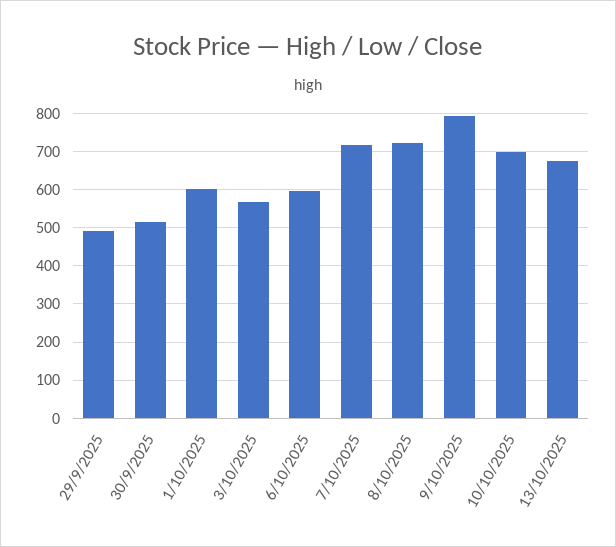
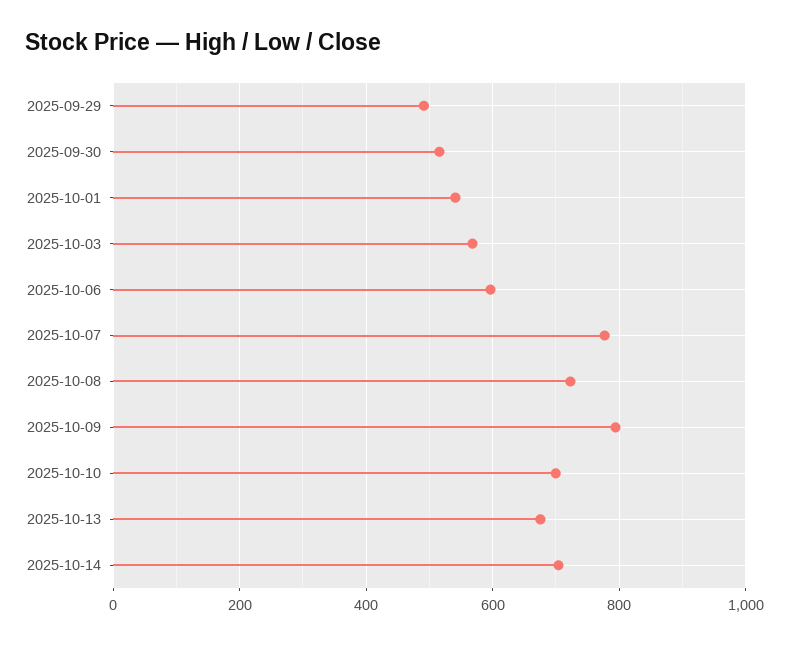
1/10/2025: 600 -> 540
7/10/2025: 720 -> 780
2025-10-14: none -> 700

